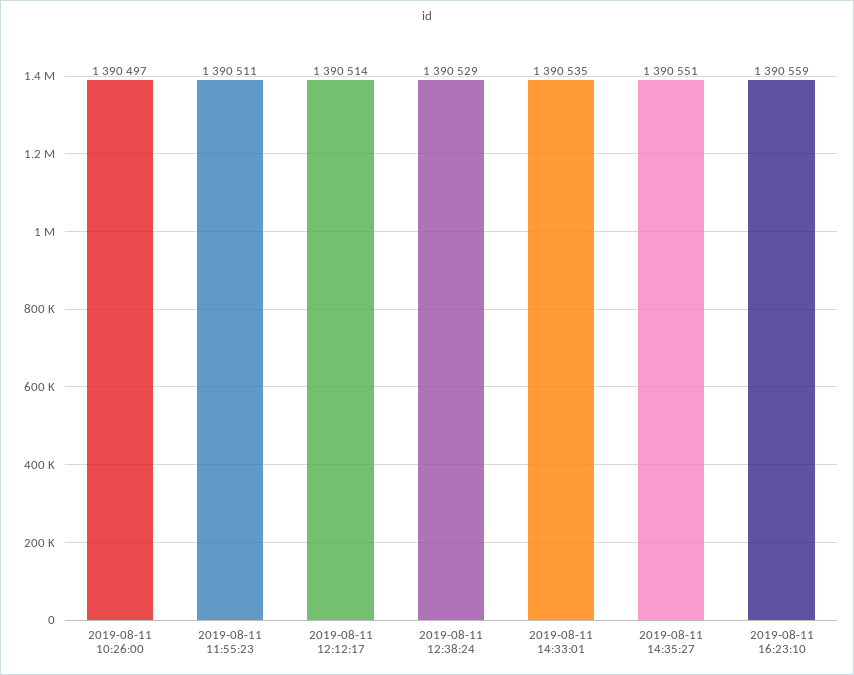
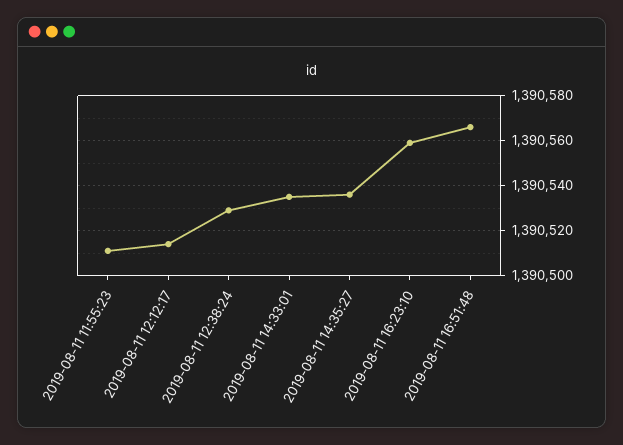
2019-08-11 10:26:00: 1390497 -> none
2019-08-11 14:35:27: 1390551 -> 1390535
2019-08-11 16:51:48: none -> 1390565

